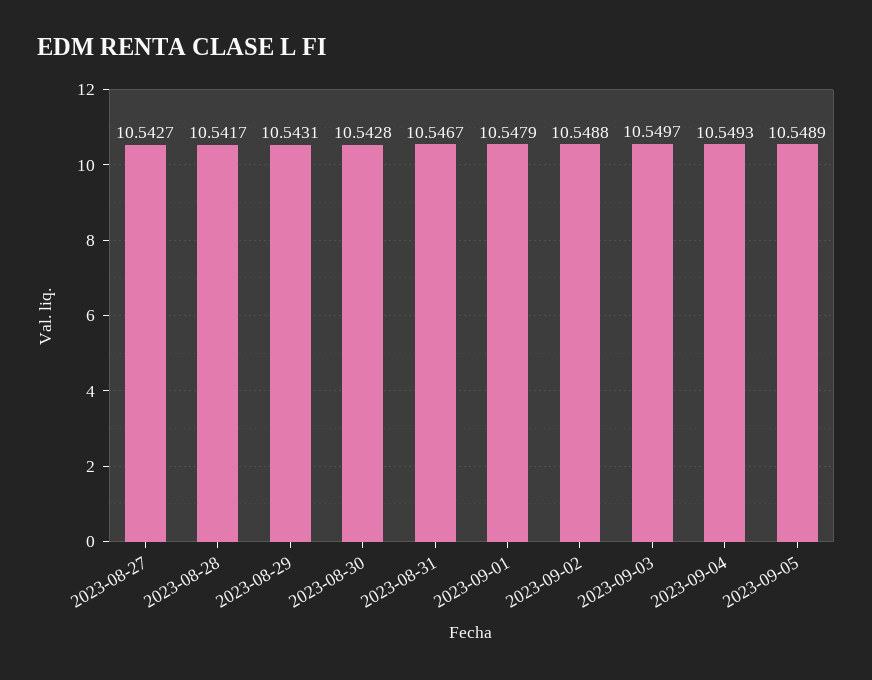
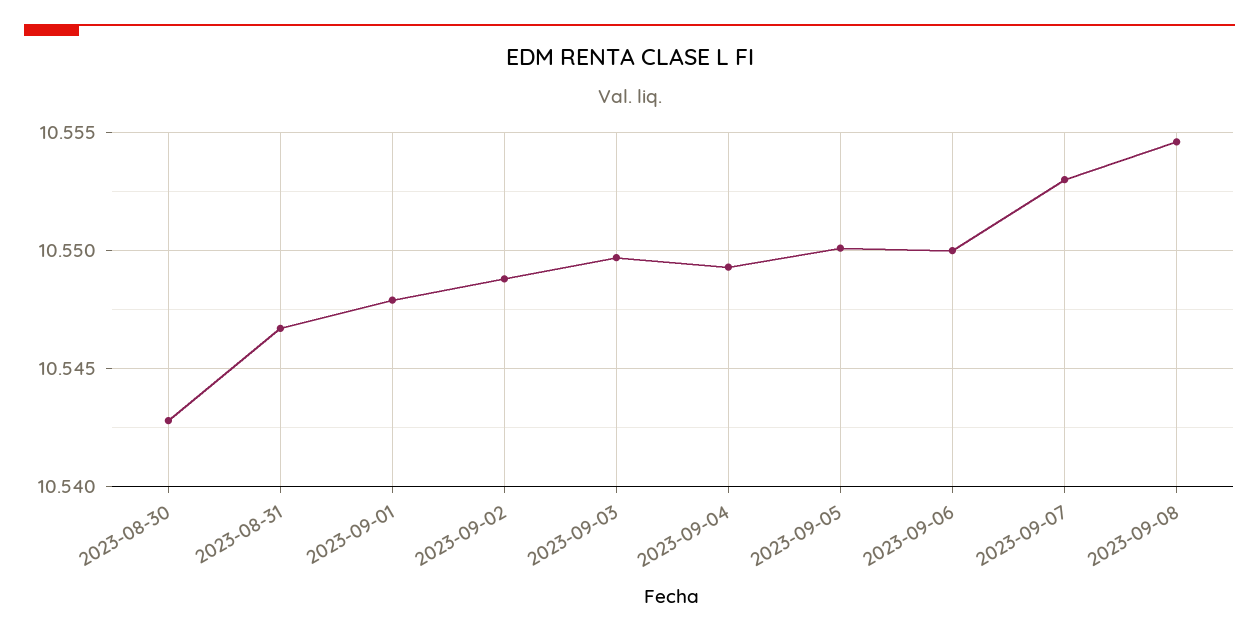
2023-08-27: 10.5427 -> none
2023-08-28: 10.5417 -> none
2023-08-29: 10.5431 -> none
2023-09-05: 10.5489 -> 10.55
2023-09-06: none -> 10.55
2023-09-07: none -> 10.553
2023-09-08: none -> 10.5545

